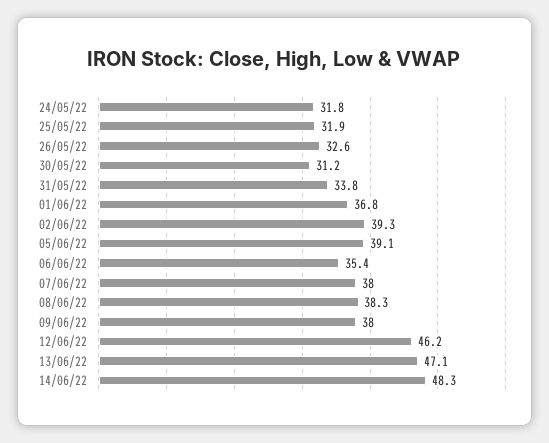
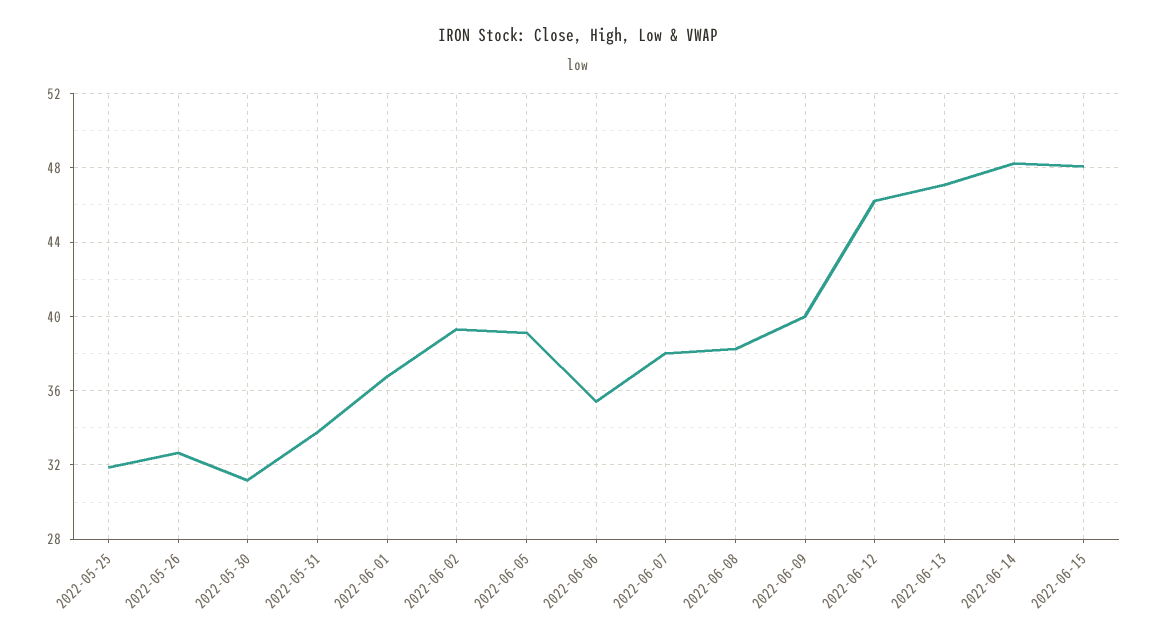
24/05/22: 31.8 -> none
09/06/22: 38 -> 40
2022-06-15: none -> 48

